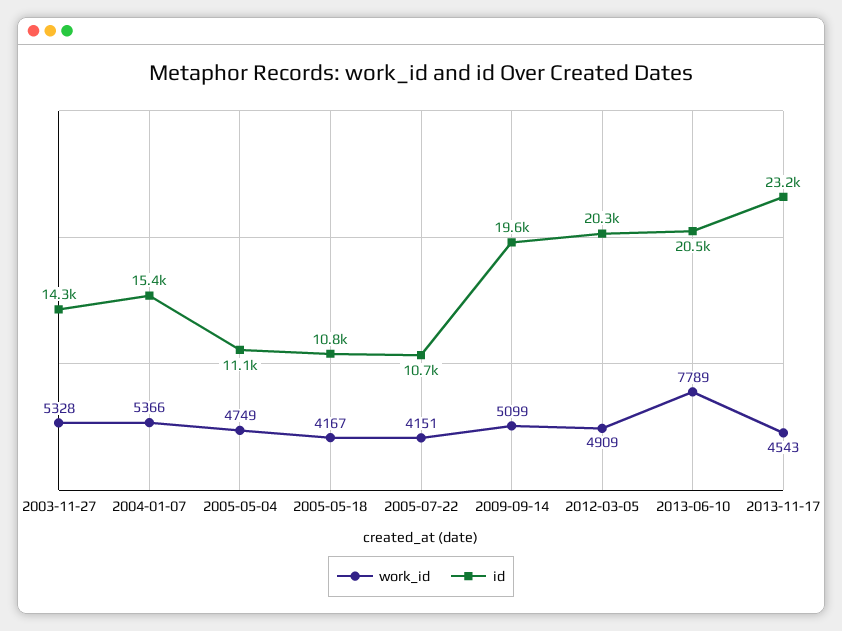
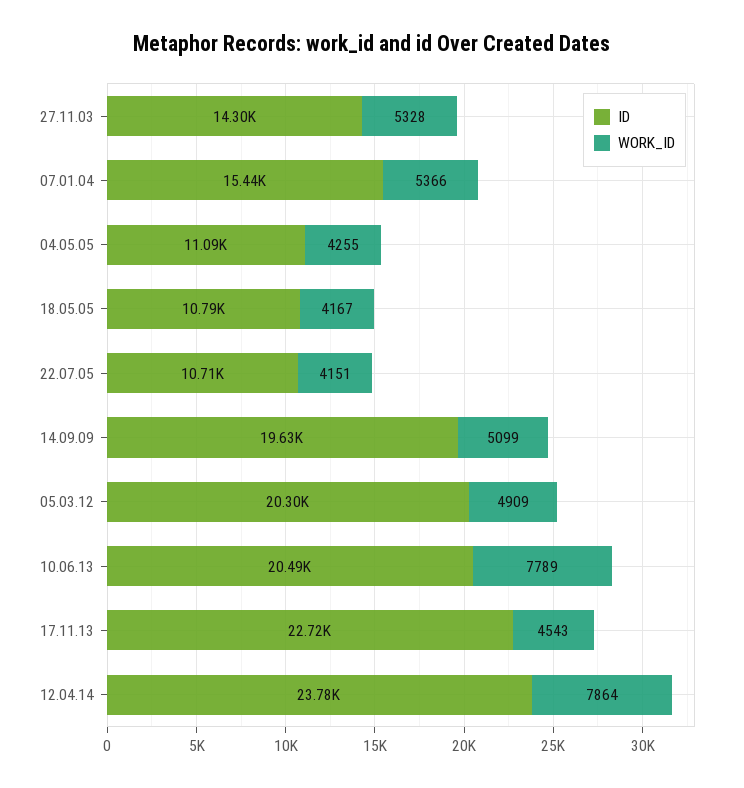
work_id, 2005-05-04: 4749 -> 4255
id, 2013-11-17: 23200 -> 22720
id, 12.04.14: none -> 23780
work_id, 12.04.14: none -> 7864

